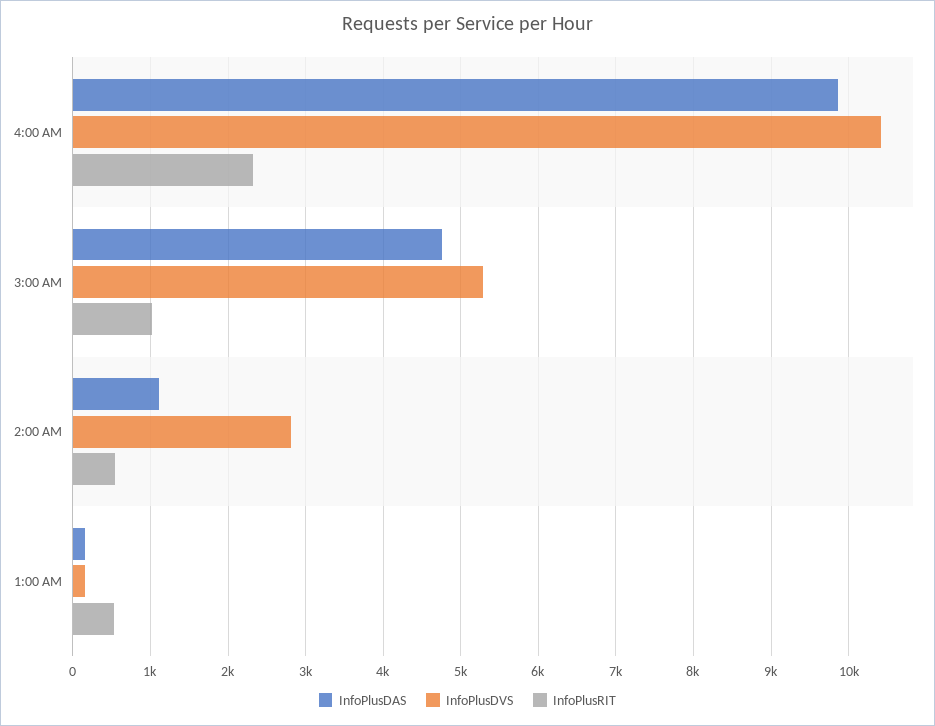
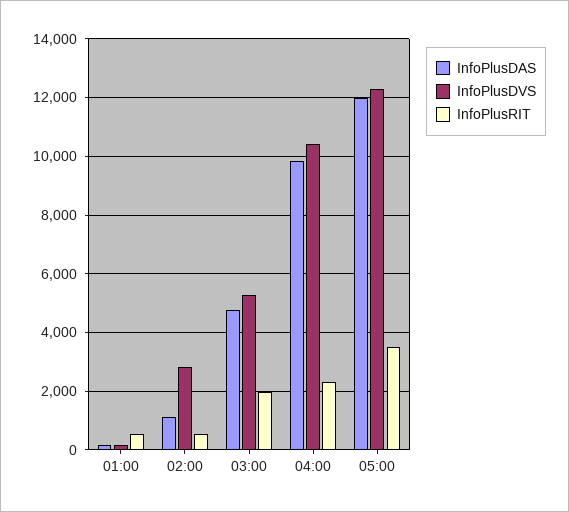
InfoPlusRIT, 3:00 AM: 1000 -> 2000
InfoPlusDAS, 05:00: none -> 12000
InfoPlusDVS, 05:00: none -> 12250
InfoPlusRIT, 05:00: none -> 3500

